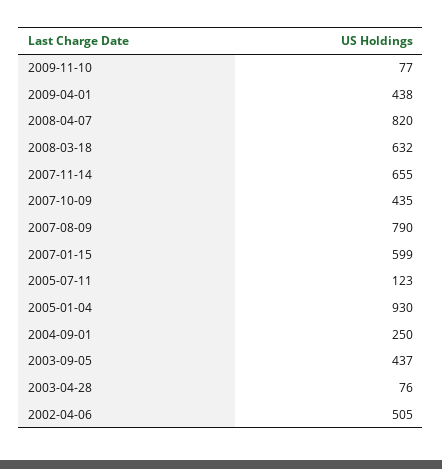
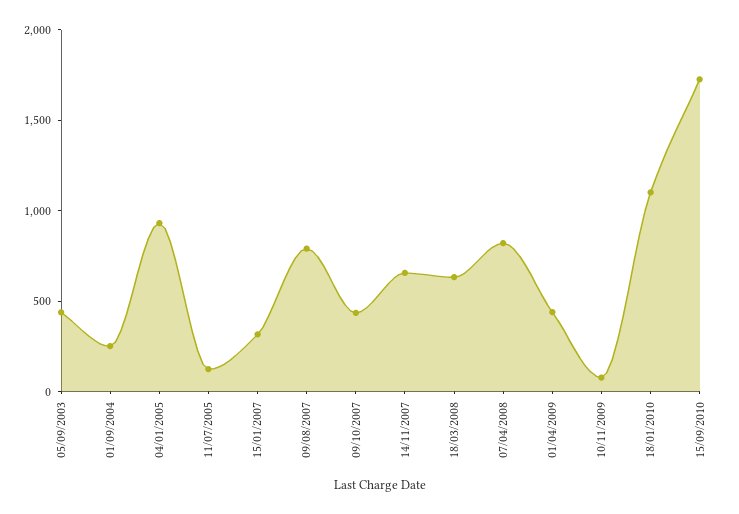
2007-01-15: 599 -> 300
2003-04-28: 76 -> none
2002-04-06: 505 -> none
18/01/2010: none -> 1100
15/09/2010: none -> 1700

